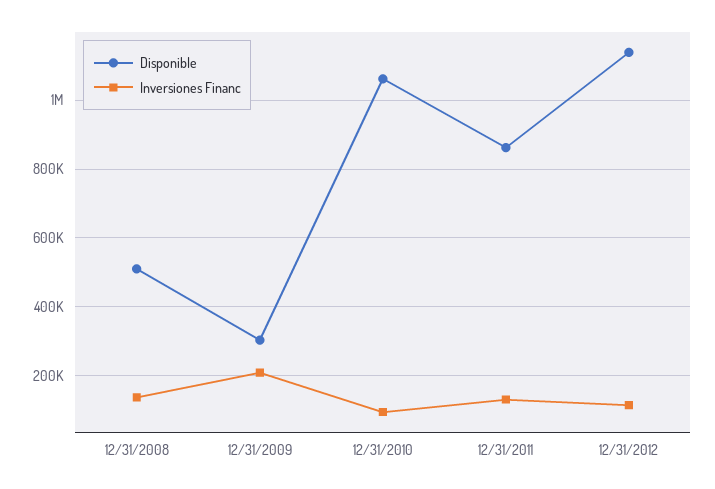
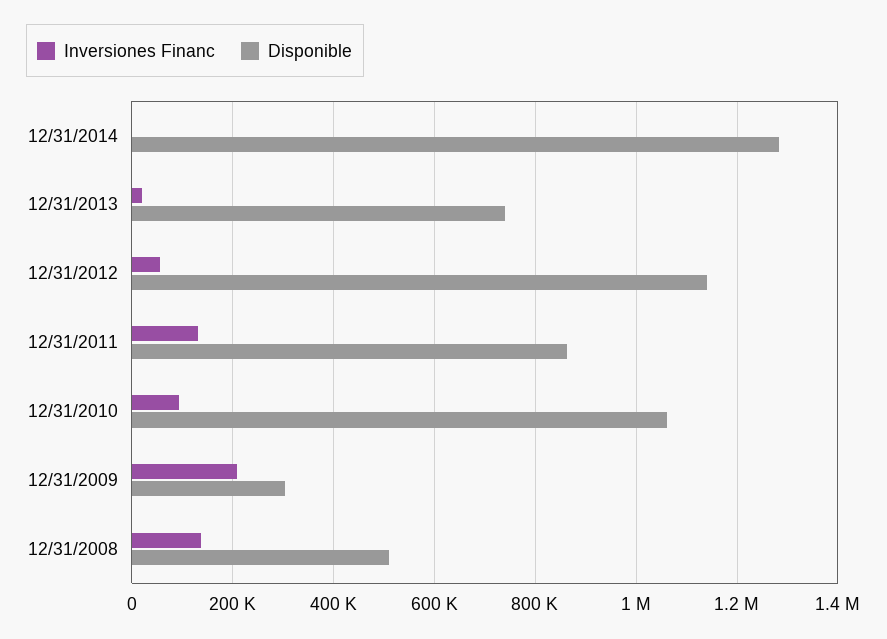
Inversiones Financ, 12/31/2012: 120000 -> 60000
Inversiones Financ, 12/31/2014: none -> 0
Disponible, 12/31/2014: none -> 1280000
Inversiones Financ, 12/31/2013: none -> 20000
Disponible, 12/31/2013: none -> 740000

